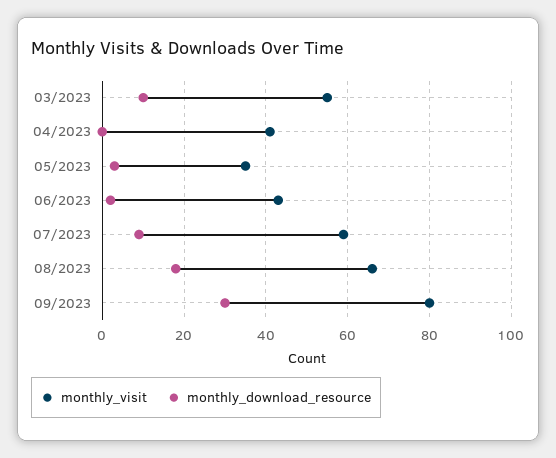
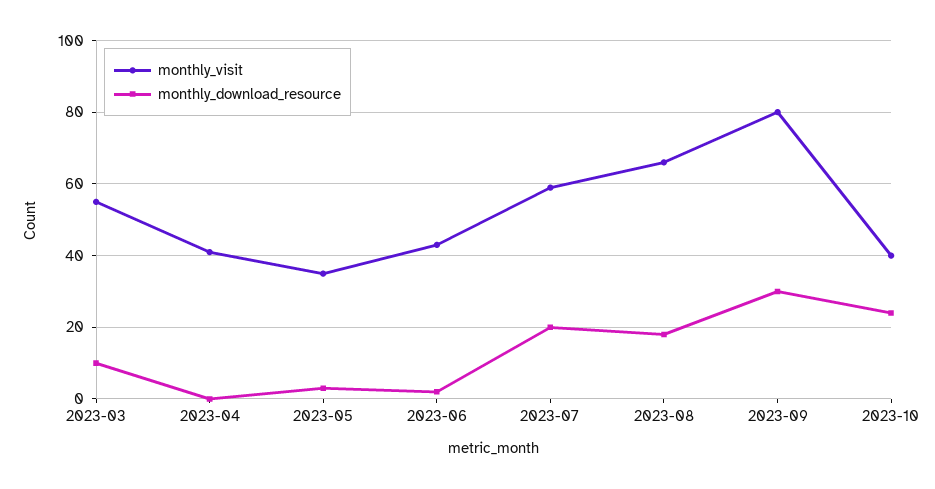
monthly_download_resource, 07/2023: 10 -> 20
monthly_visit, 2023-10: none -> 40
monthly_download_resource, 2023-10: none -> 25

